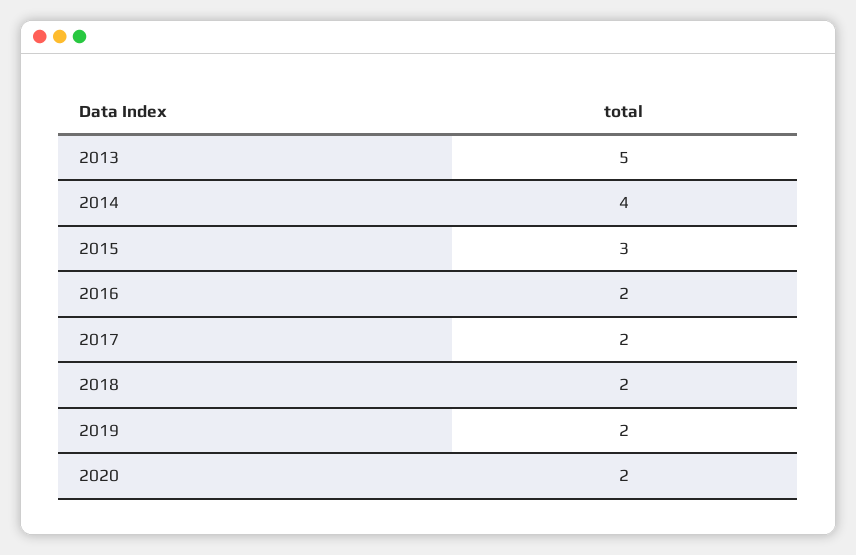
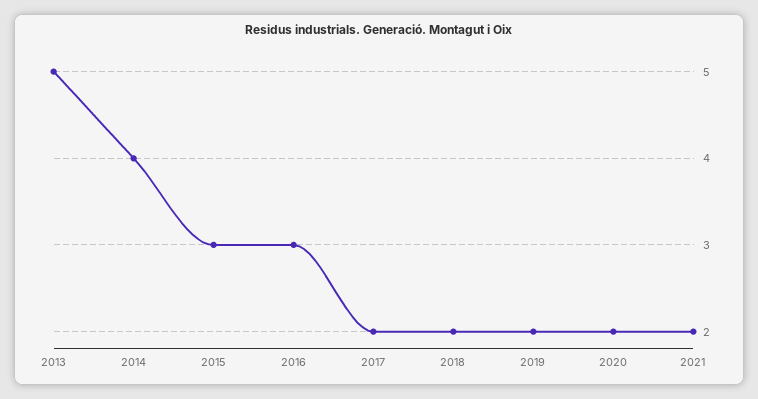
2016: 2 -> 3
2021: none -> 2

